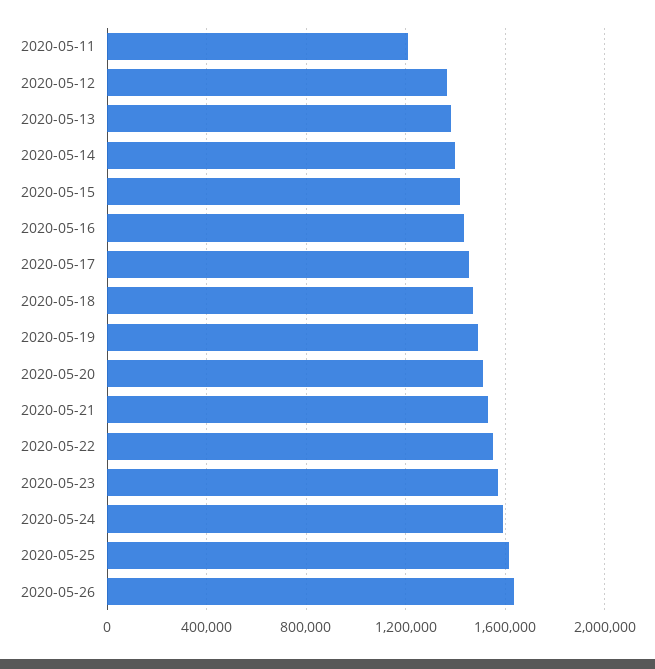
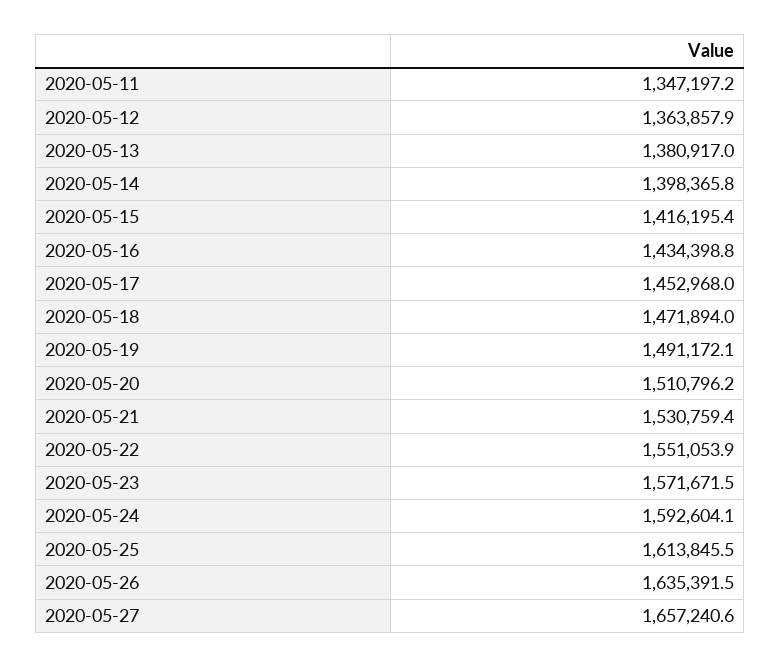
2020-05-11: 1200000 -> 1347197.2
2020-05-27: none -> 1657240.6

